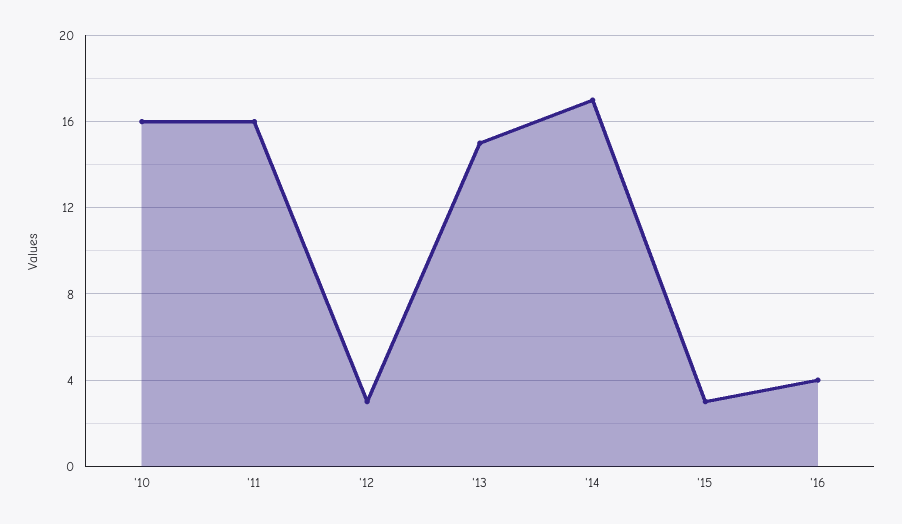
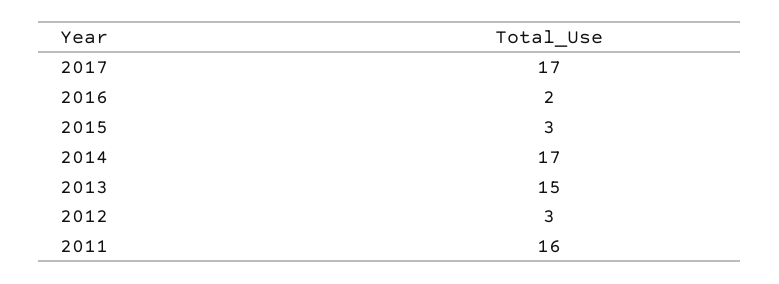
'10: 16 -> none
'16: 4 -> 2
2017: none -> 17

